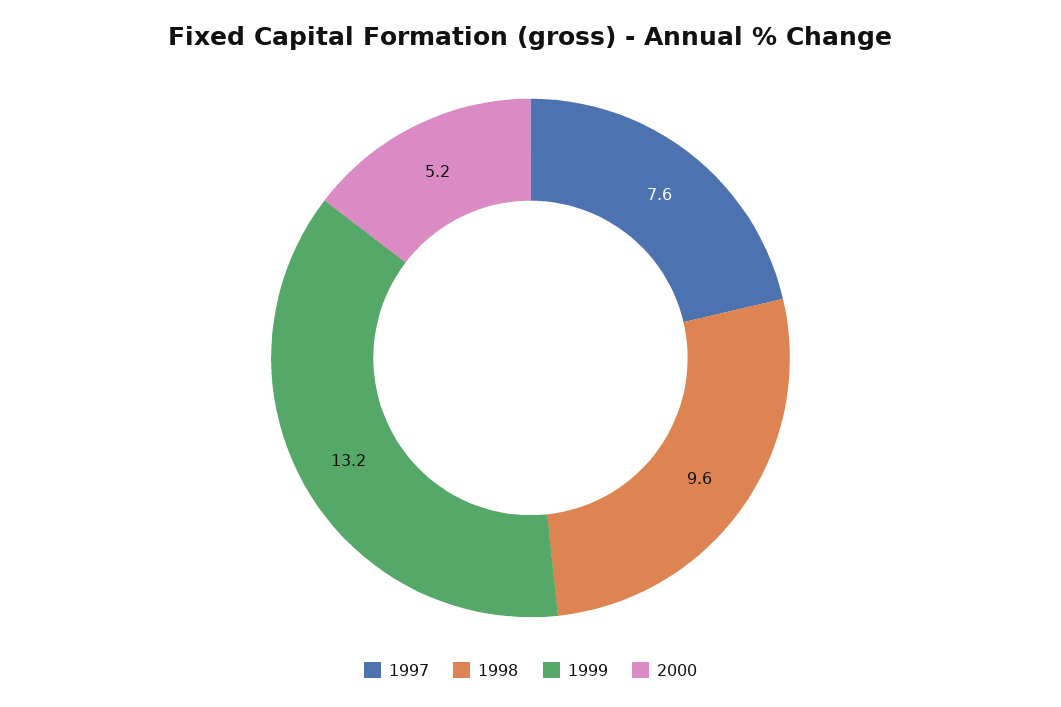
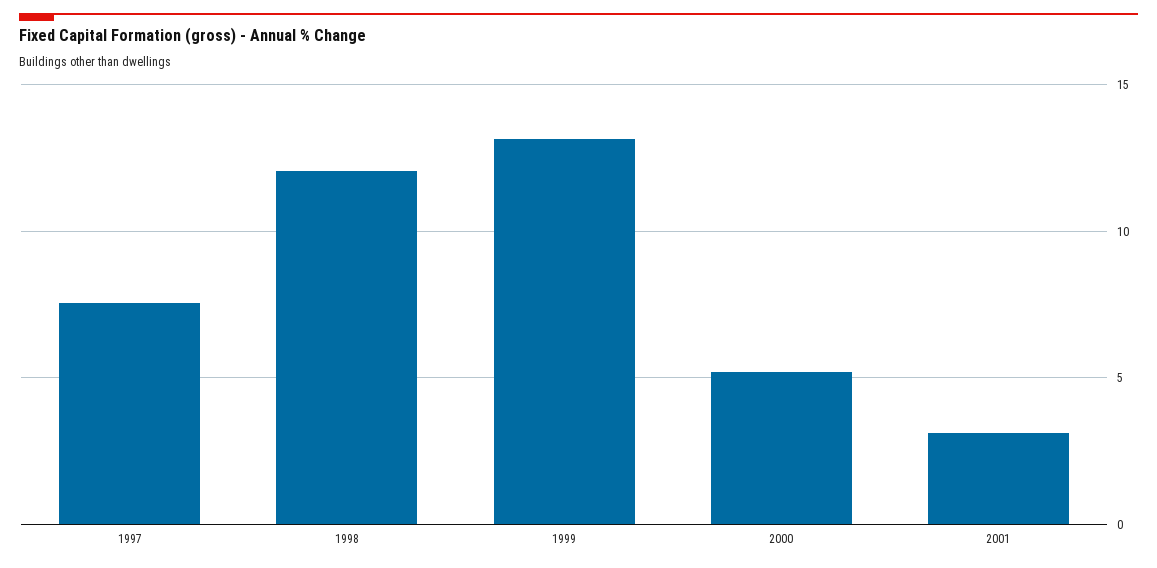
1998: 9.6 -> 12
2001: none -> 3

